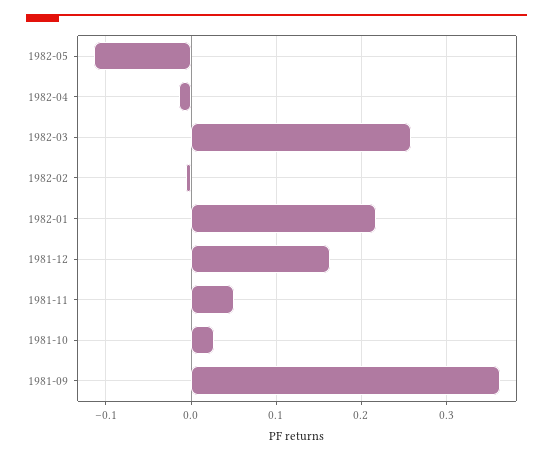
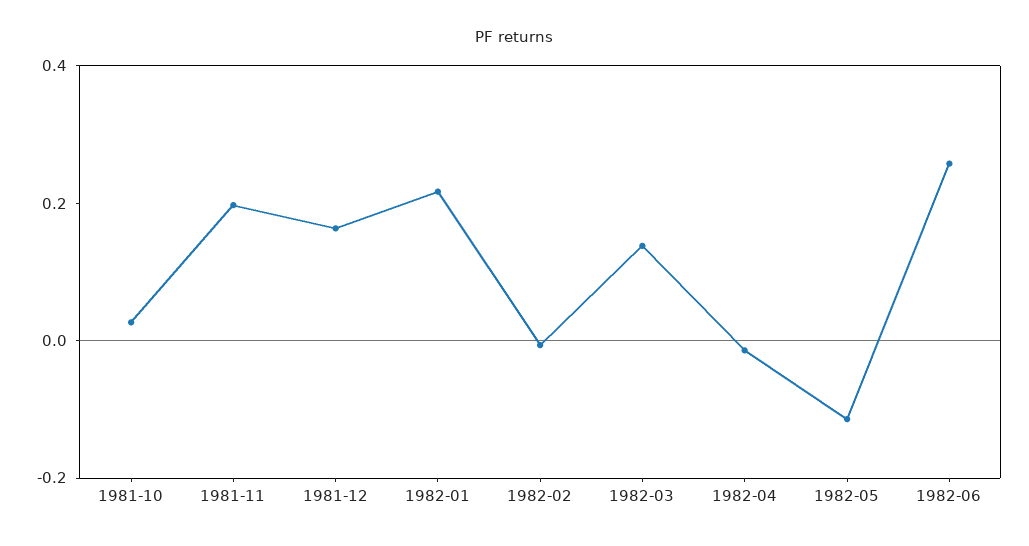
1982-03: 0.26 -> 0.15
1981-11: 0.05 -> 0.2
1981-09: 0.36 -> none
1982-06: none -> 0.25

